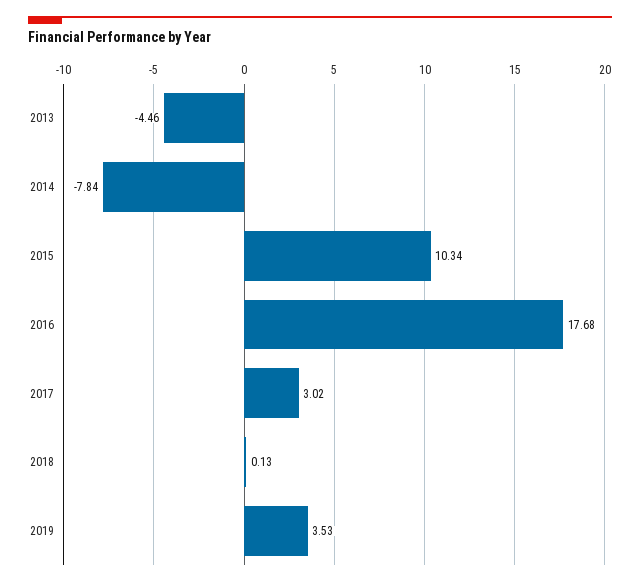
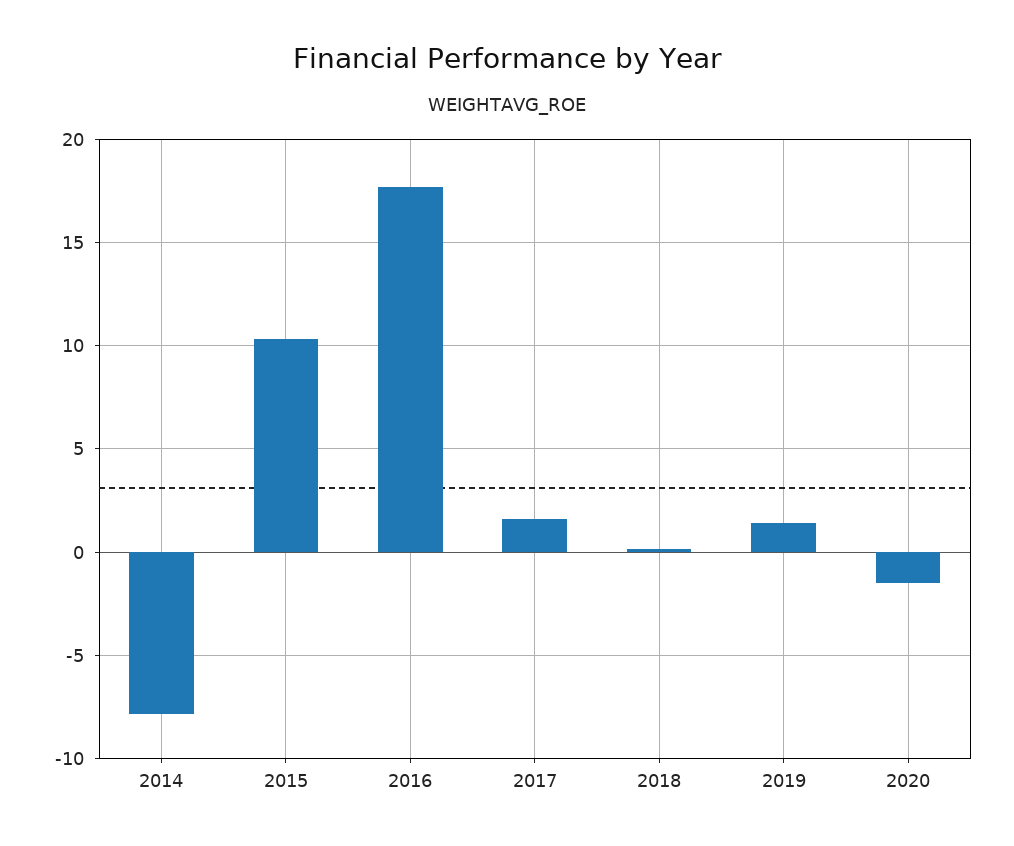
2013: -4.46 -> none
2017: 3.02 -> 1.5
2019: 3.53 -> 1.5
2020: none -> -1.5

